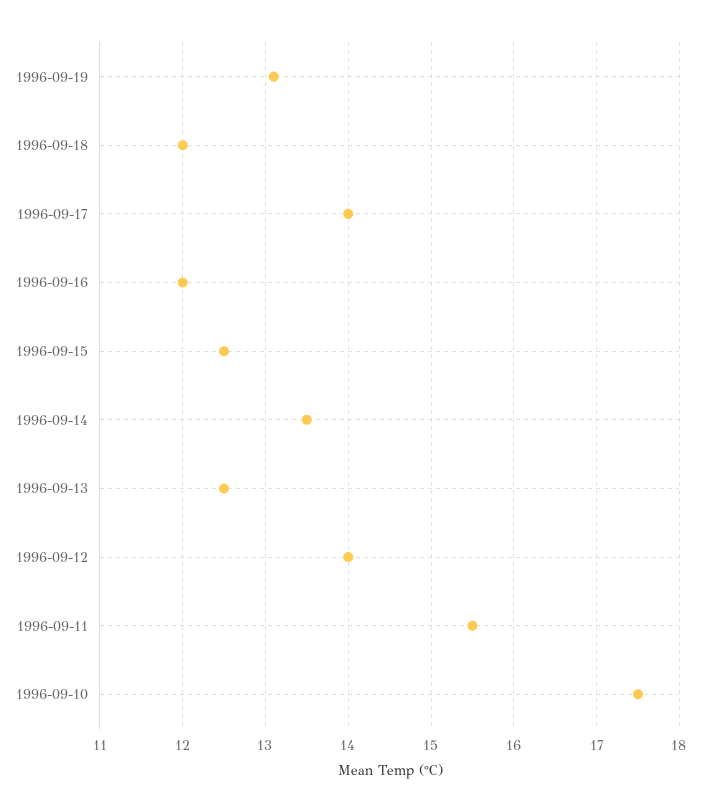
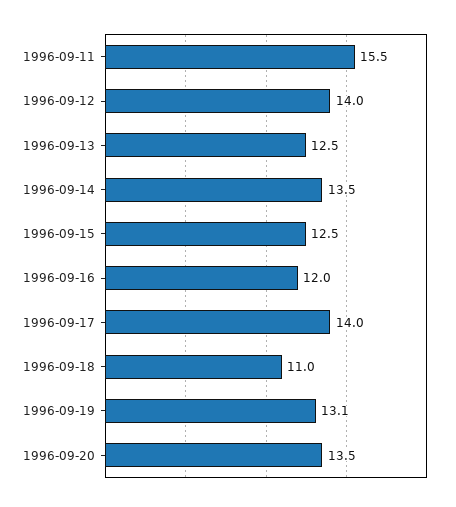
1996-09-18: 12 -> 11
1996-09-10: 17.5 -> none
1996-09-20: none -> 13.5

